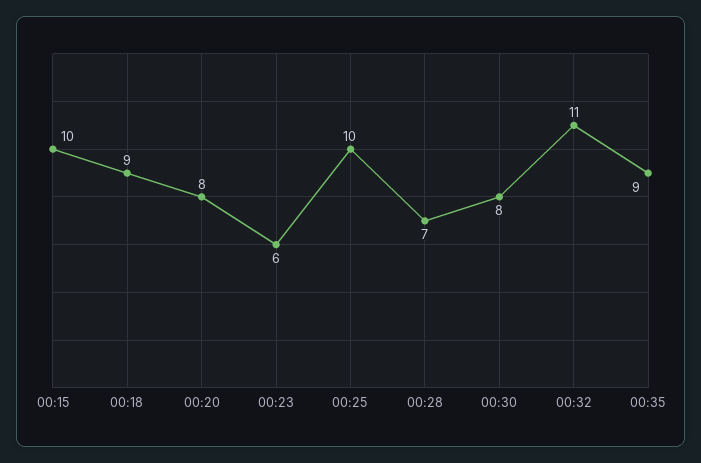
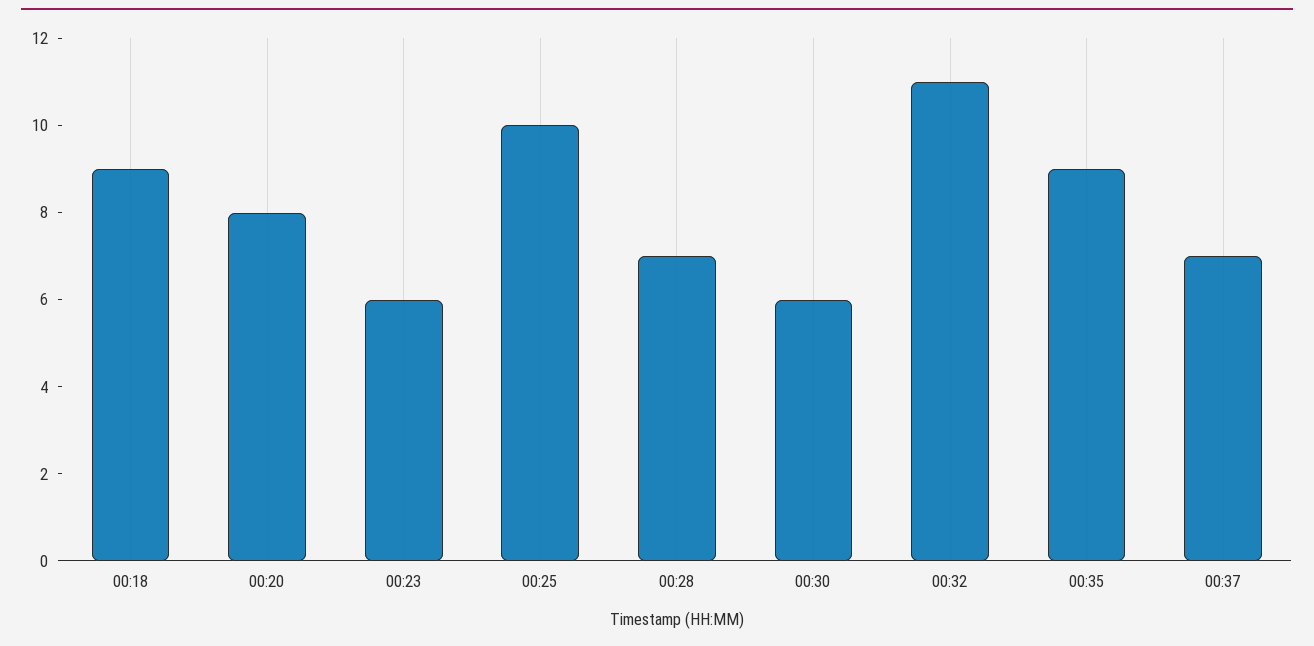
00:15: 10 -> none
00:30: 8 -> 6
00:37: none -> 7

